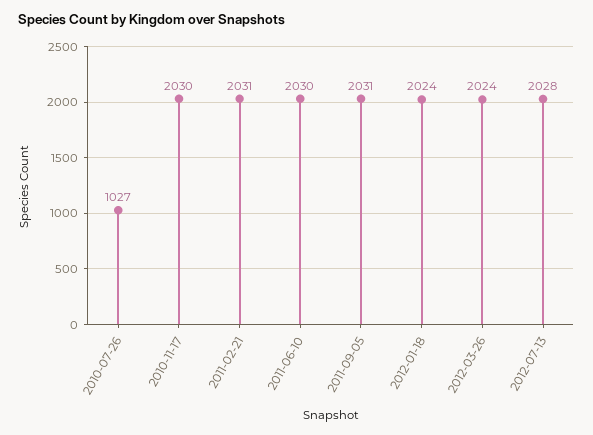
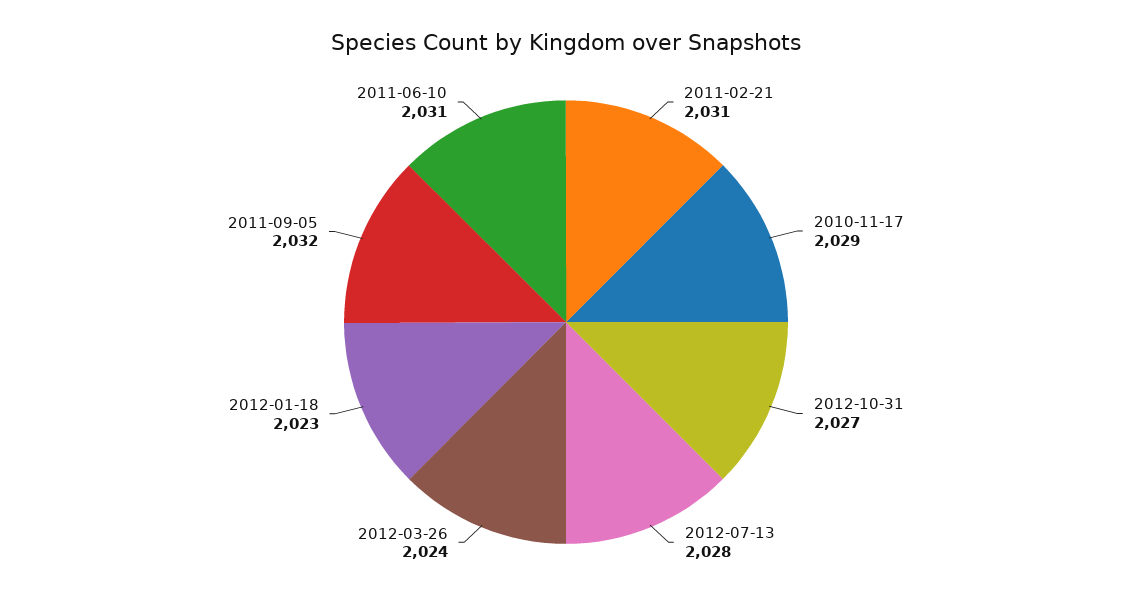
2010-07-26: 1027 -> none
2010-11-17: 2030 -> 2029
2011-06-10: 2030 -> 2031
2011-09-05: 2031 -> 2032
2012-01-18: 2024 -> 2023
2012-10-31: none -> 2027

